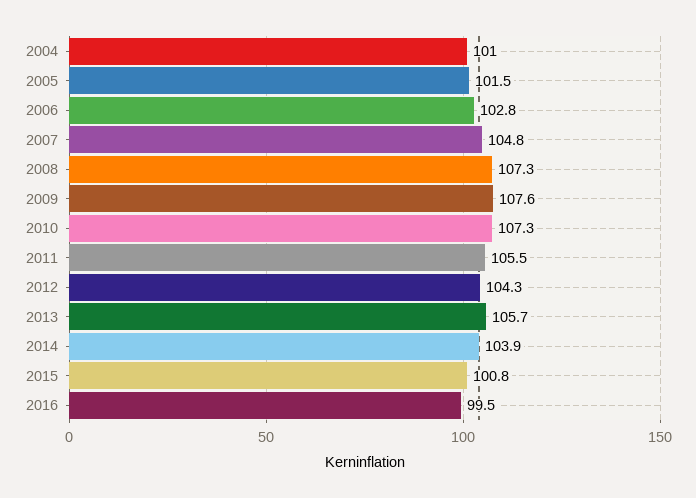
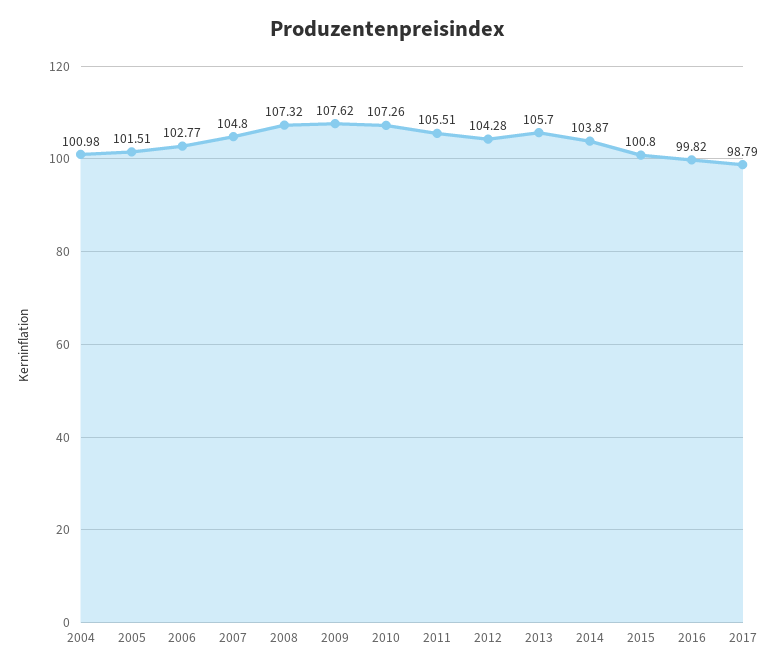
2016: 99.5 -> 99.82
2017: none -> 98.79

